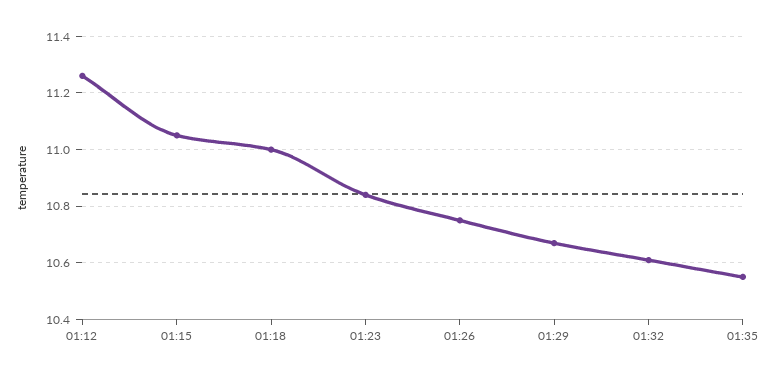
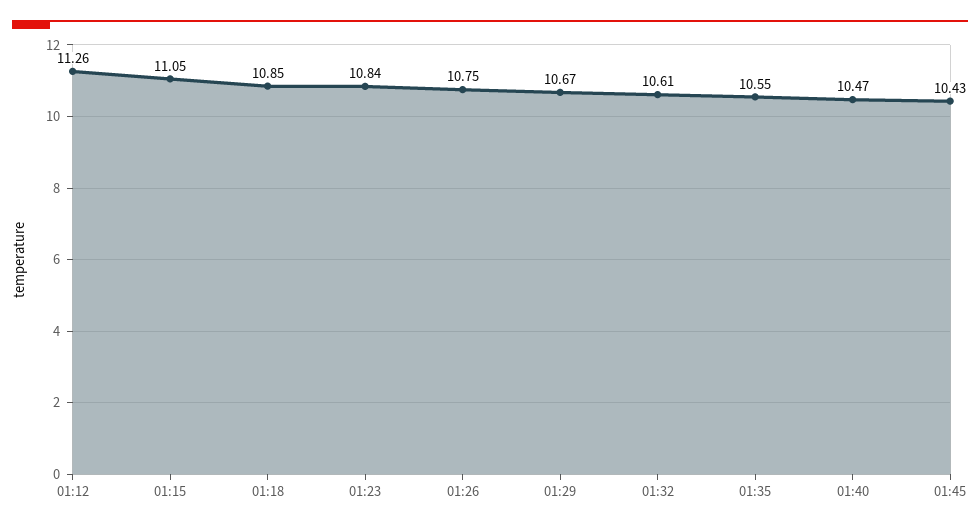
01:18: 11 -> 10.85
01:40: none -> 10.47
01:45: none -> 10.43

